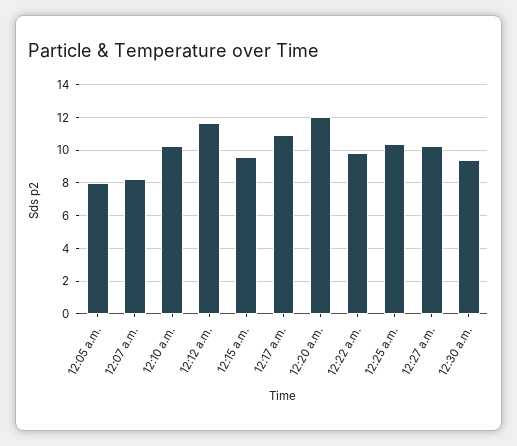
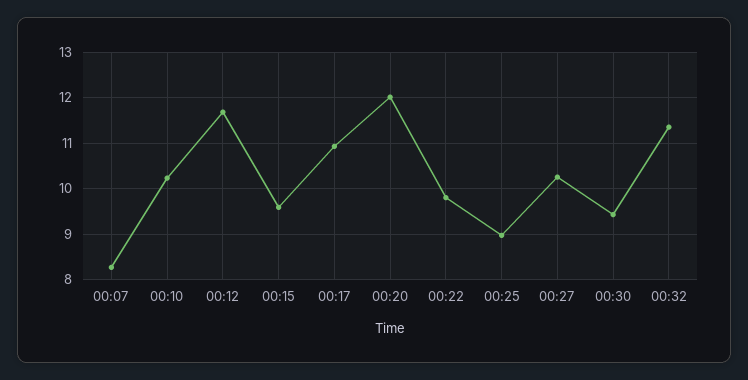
12:05 a.m.: 8 -> none
12:25 a.m.: 10.5 -> 9
00:32: none -> 11.4

